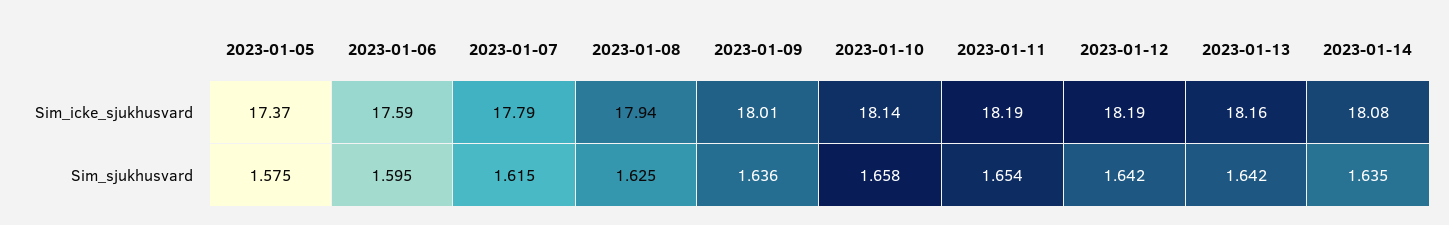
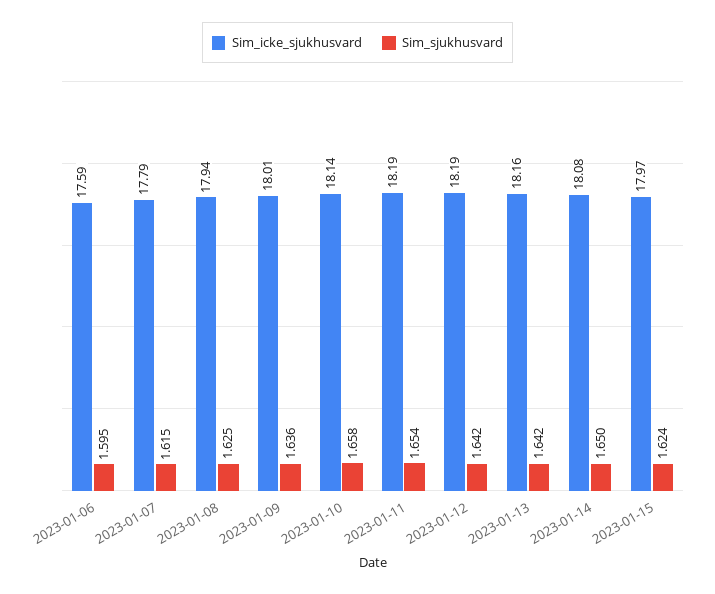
Sim_icke_sjukhusvard, 2023-01-05: 17.37 -> none
Sim_sjukhusvard, 2023-01-05: 1.575 -> none
Sim_sjukhusvard, 2023-01-14: 1.635 -> 1.65
Sim_icke_sjukhusvard, 2023-01-15: none -> 17.97
Sim_sjukhusvard, 2023-01-15: none -> 1.624

